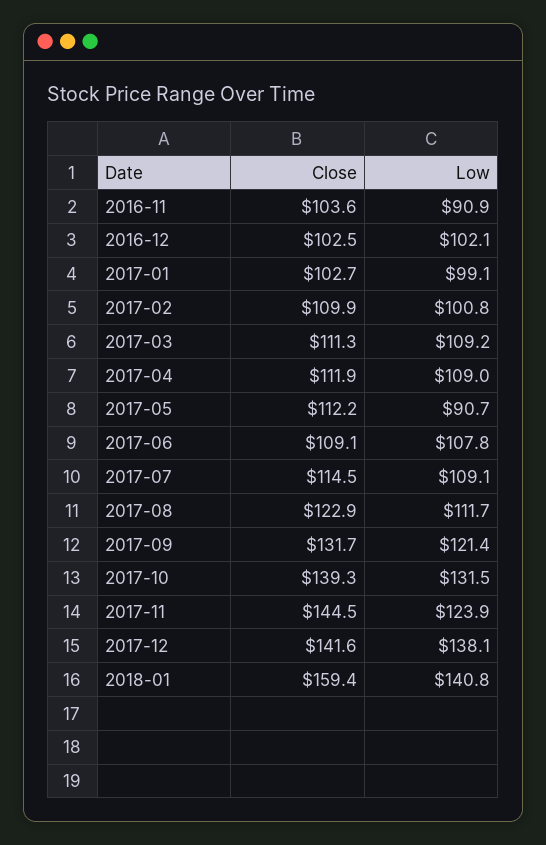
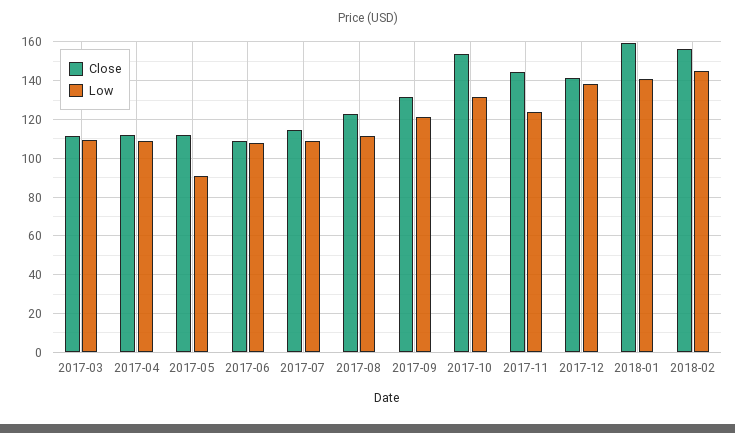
Close, 2016-11: 103.6 -> none
Low, 2016-11: 90.9 -> none
Close, 2016-12: 102.5 -> none
Low, 2016-12: 102.1 -> none
Close, 2017-01: 102.7 -> none
Low, 2017-01: 99.1 -> none
Close, 2017-02: 109.9 -> none
Low, 2017-02: 100.8 -> none
Close, 2017-10: 139.3 -> 155
Close, 2018-02: none -> 155
Low, 2018-02: none -> 145

